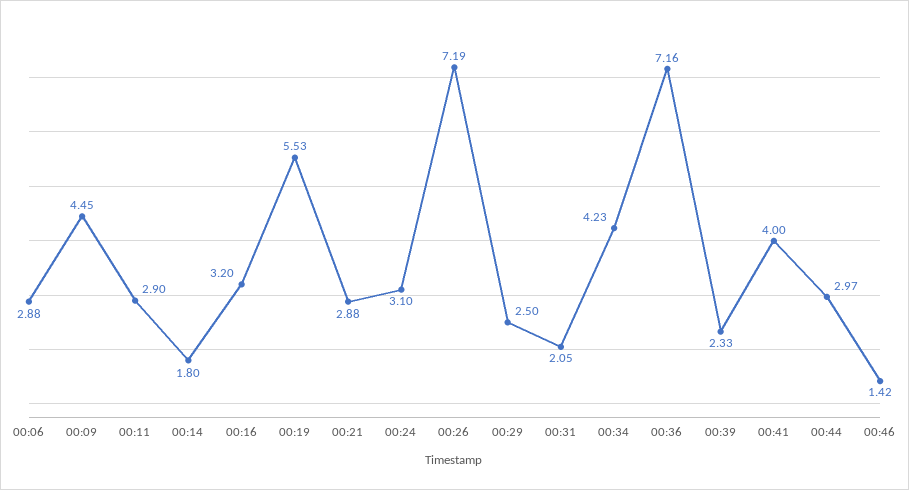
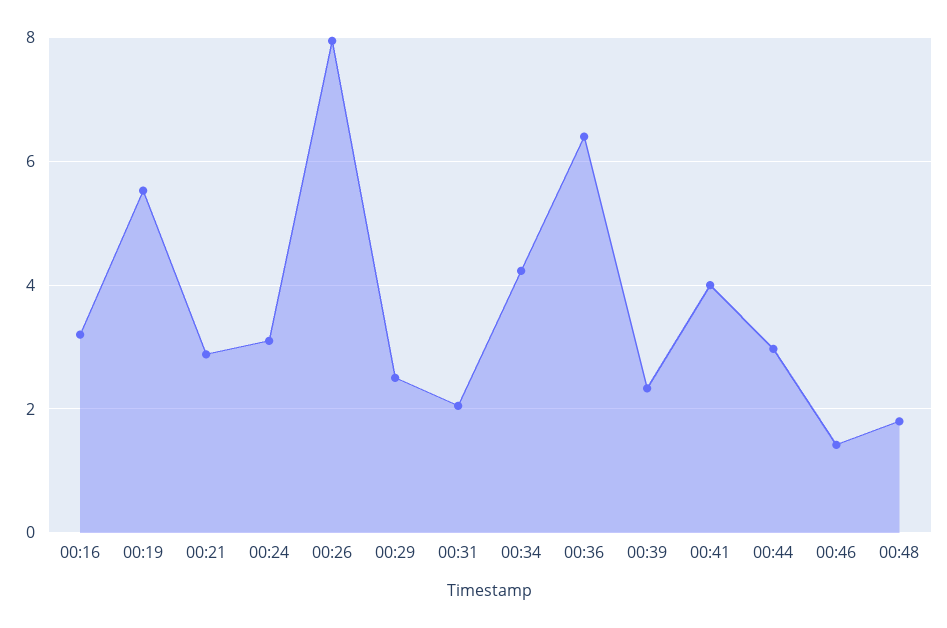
00:06: 2.88 -> none
00:09: 4.45 -> none
00:11: 2.9 -> none
00:14: 1.8 -> none
00:26: 7.19 -> 8
00:36: 7.16 -> 6.4
00:48: none -> 1.8

